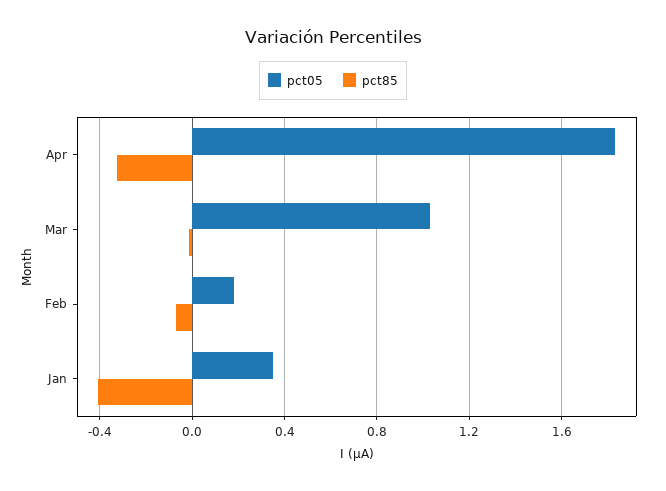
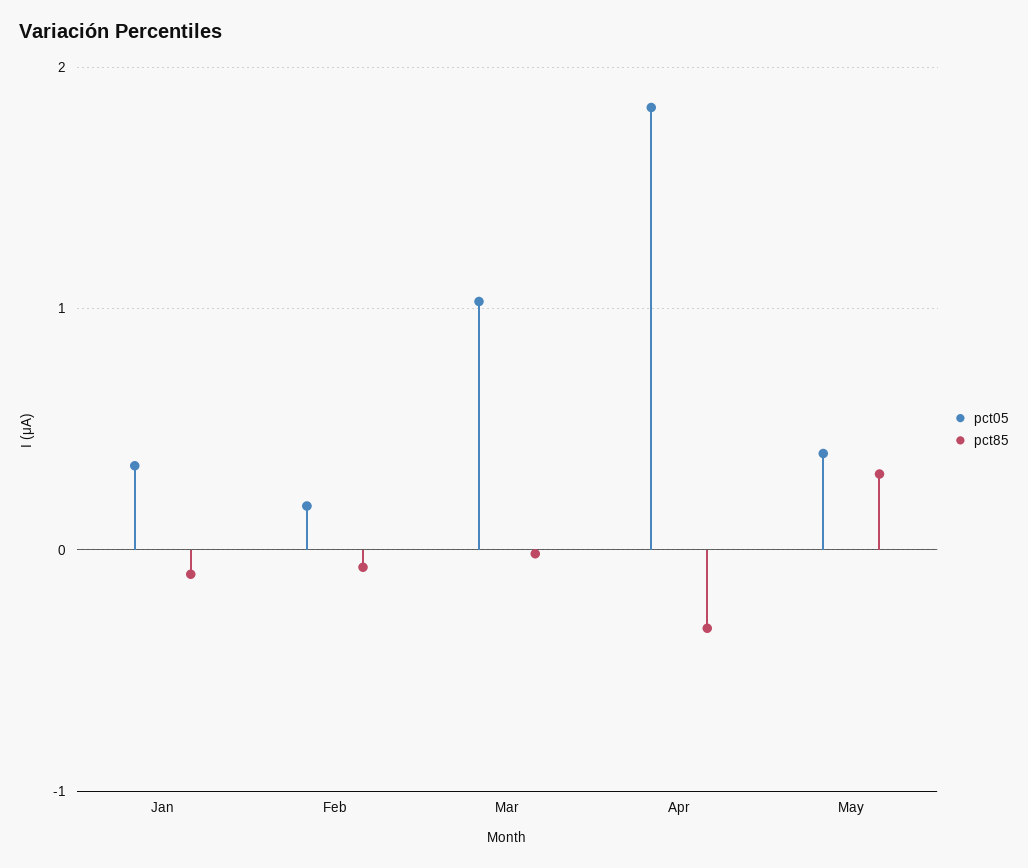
pct85, Jan: -0.4 -> -0.1
pct05, May: none -> 0.4
pct85, May: none -> 0.3

